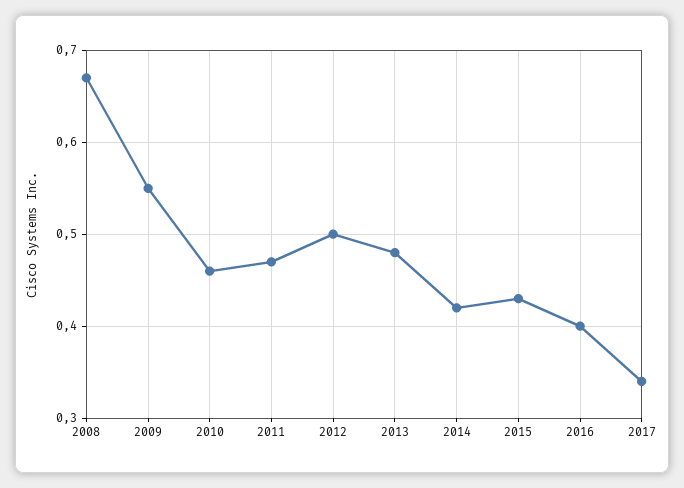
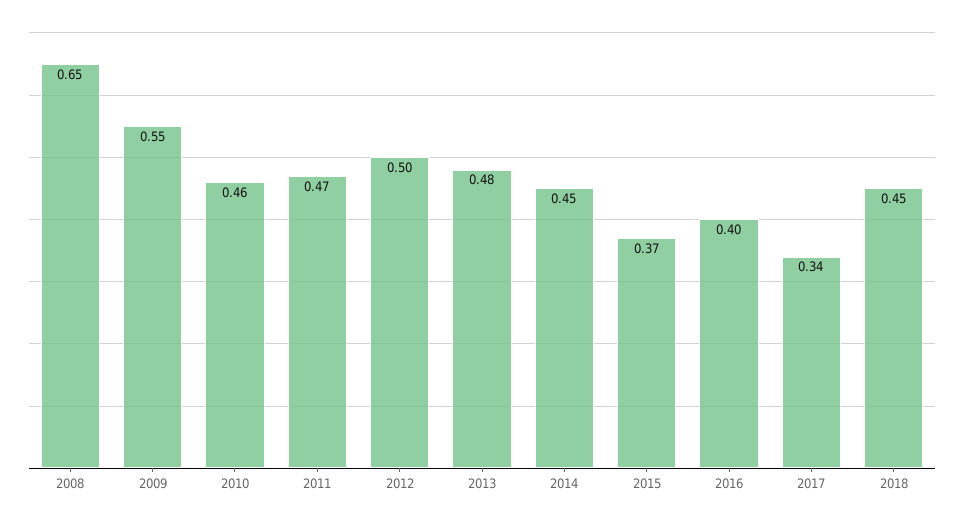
2008: 0.67 -> 0.65
2014: 0.42 -> 0.45
2015: 0.43 -> 0.37
2018: none -> 0.45

